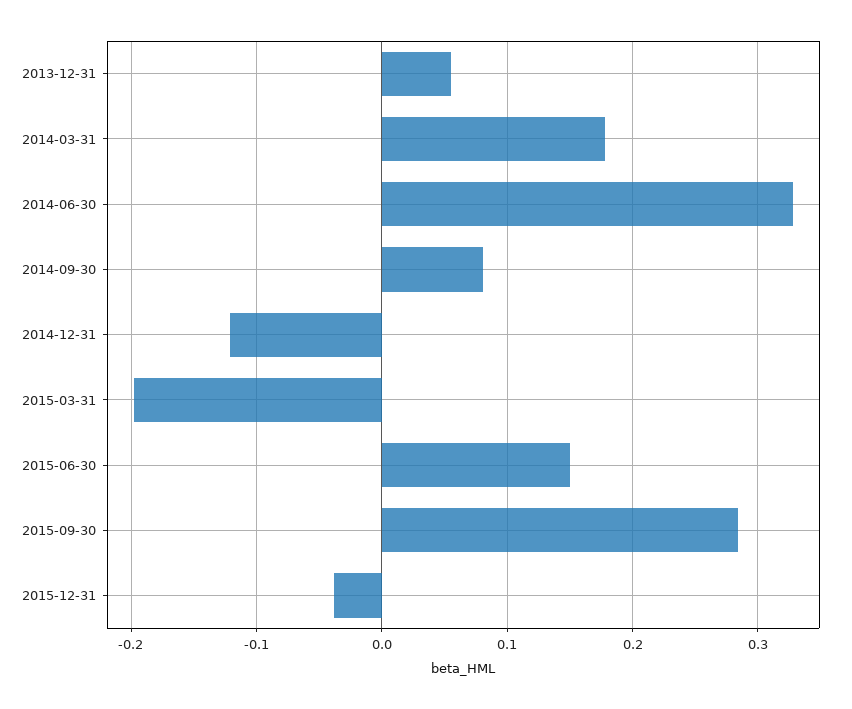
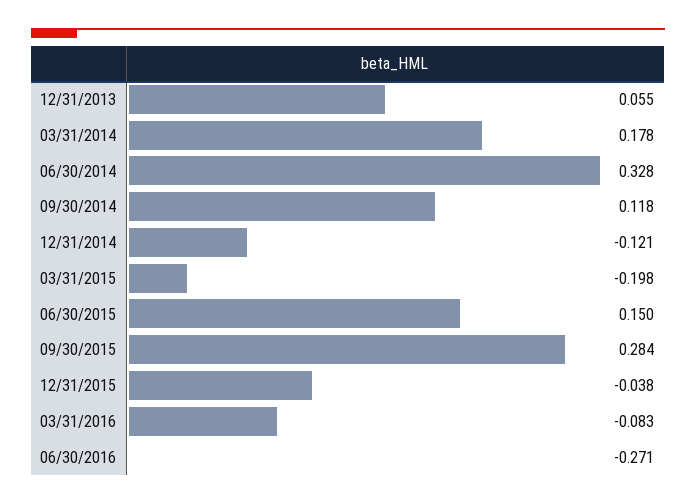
2014-09-30: 0.08 -> 0.118
03/31/2016: none -> -0.083
06/30/2016: none -> -0.271

